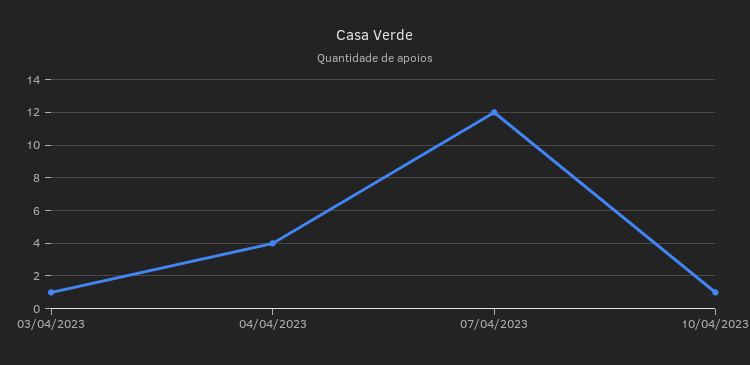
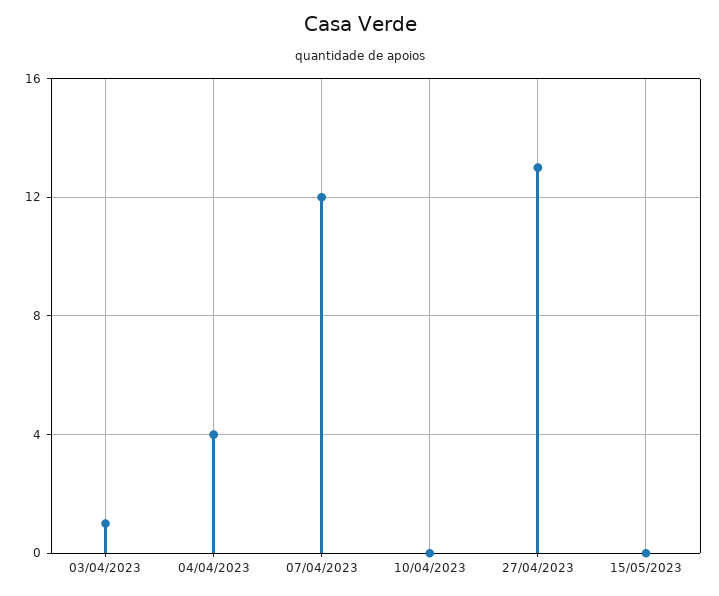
10/04/2023: 1 -> 0
27/04/2023: none -> 13
15/05/2023: none -> 0

